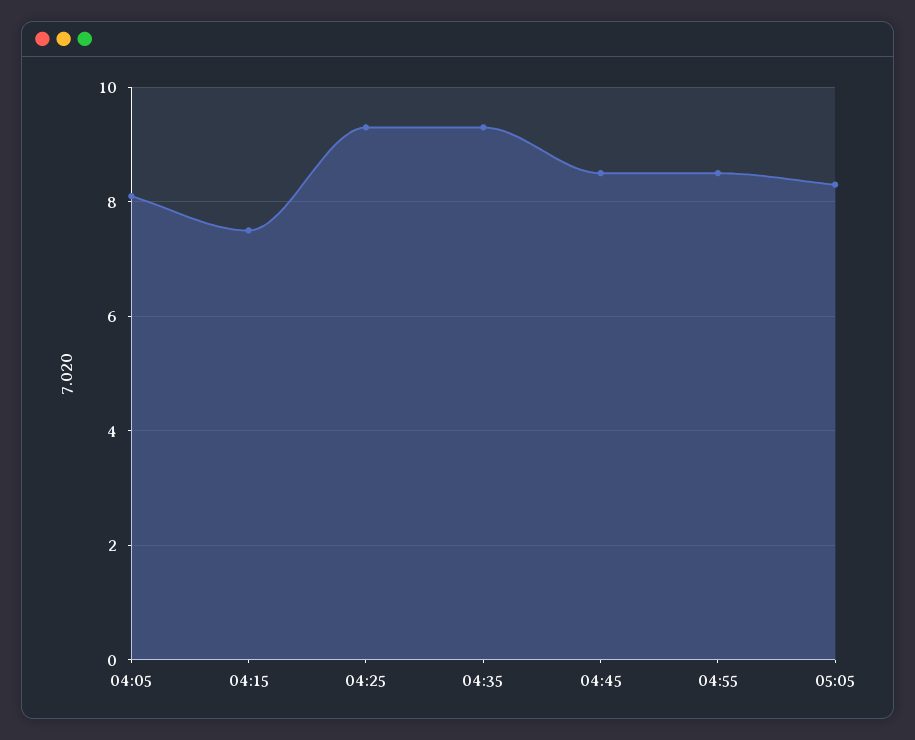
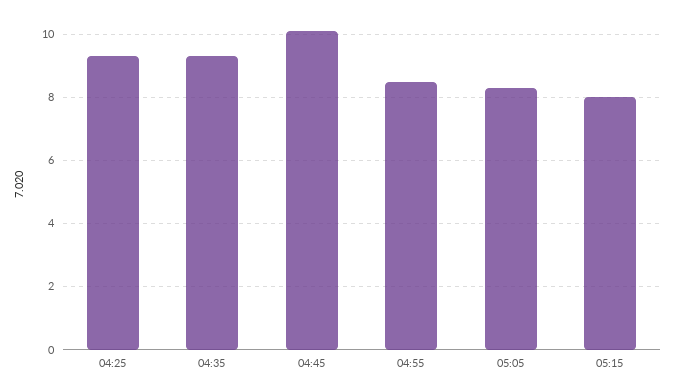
04:05: 8 -> none
04:15: 7.5 -> none
04:45: 8.5 -> 10
05:15: none -> 8

